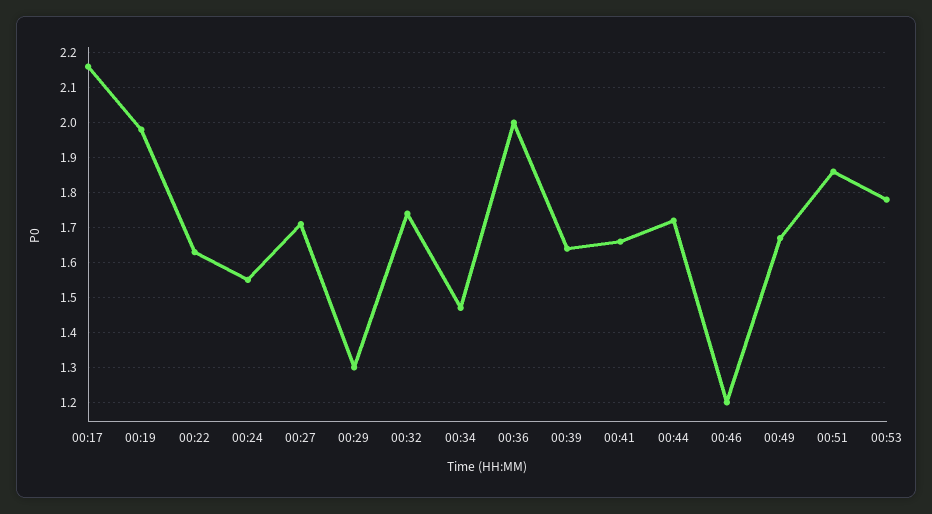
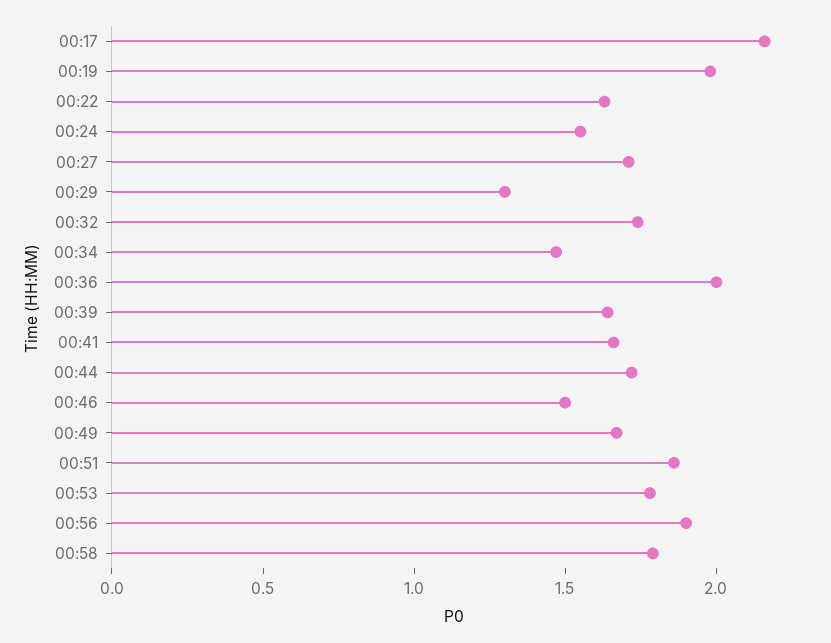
00:46: 1.2 -> 1.5
00:56: none -> 1.9
00:58: none -> 1.8

